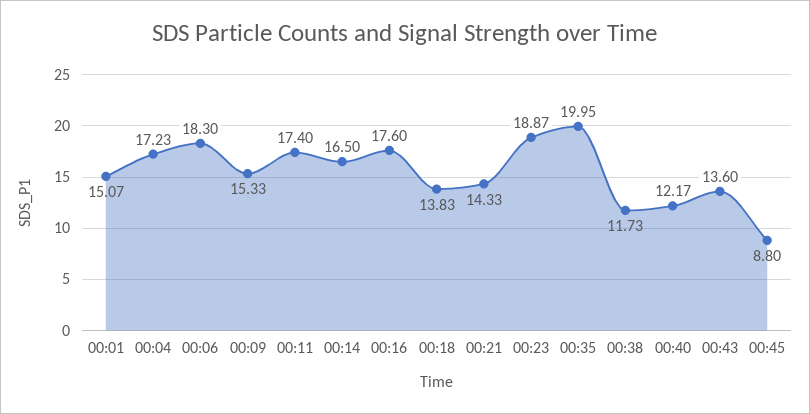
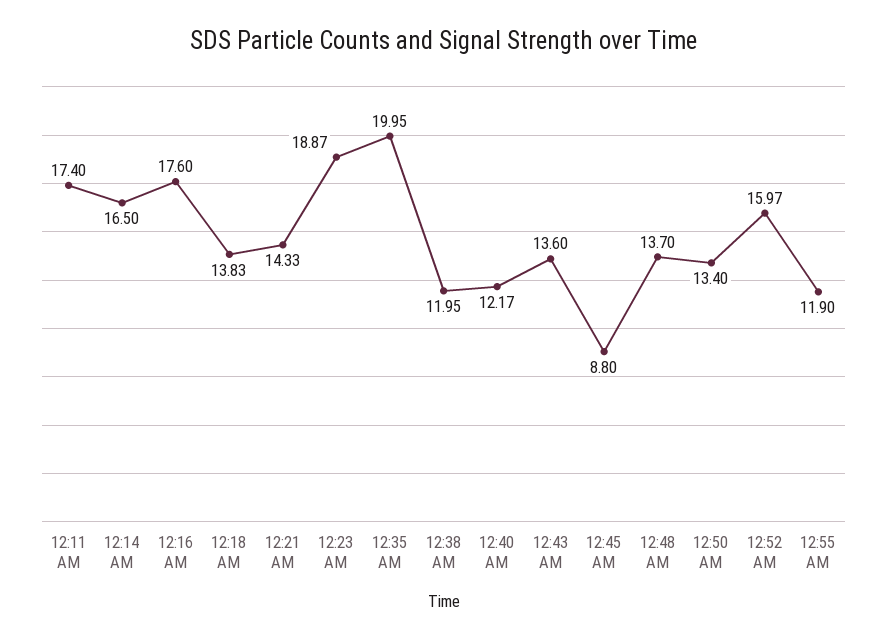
00:01: 15.07 -> none
00:04: 17.23 -> none
00:06: 18.3 -> none
00:09: 15.33 -> none
00:38: 11.73 -> 11.95
12:48 AM: none -> 13.7
12:50 AM: none -> 13.4
12:52 AM: none -> 15.97
12:55 AM: none -> 11.9

